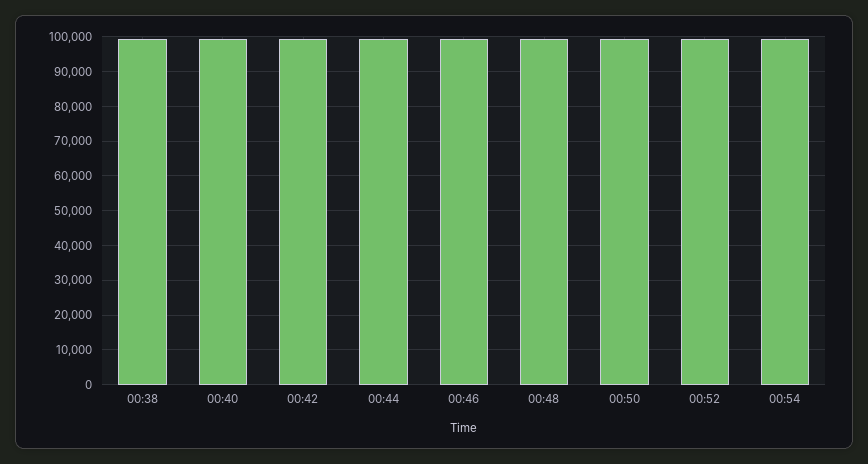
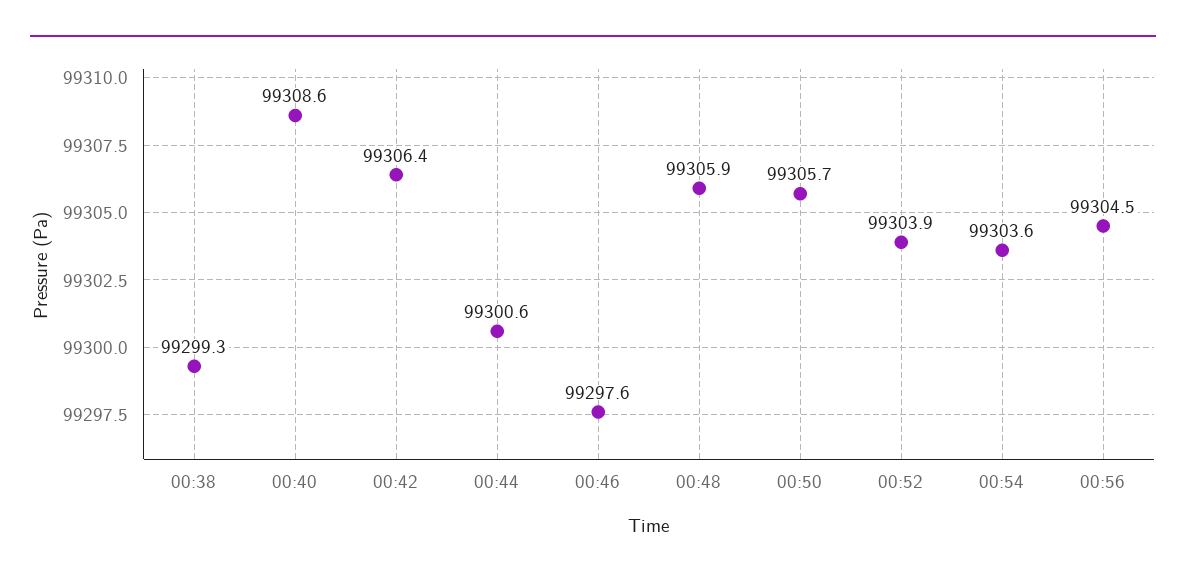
00:56: none -> 99304.5

